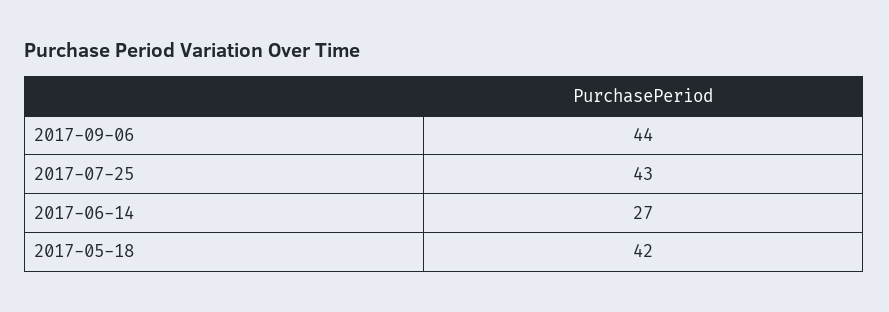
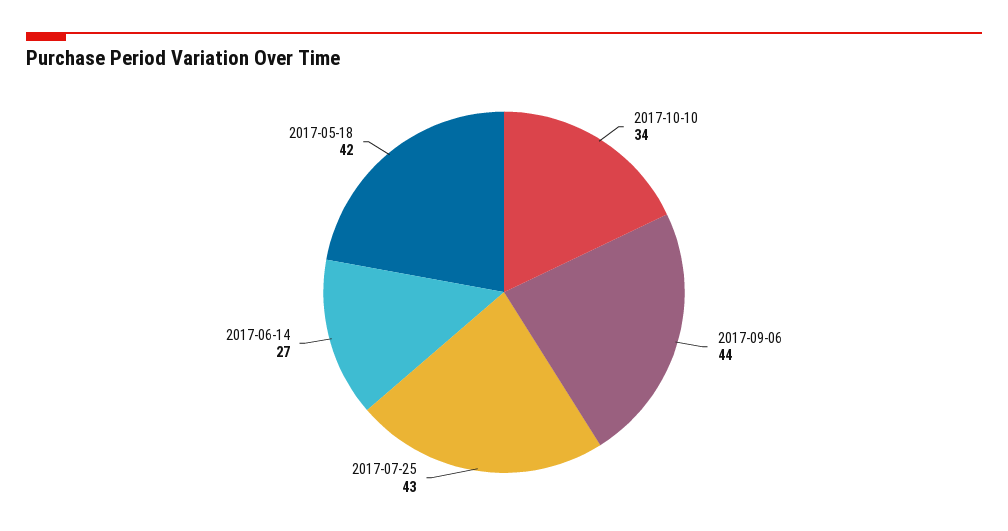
2017-10-10: none -> 34

